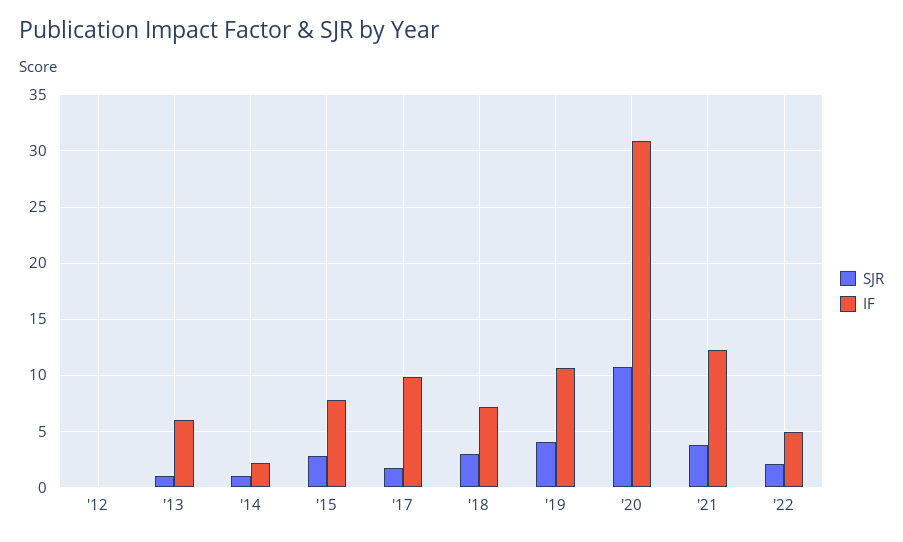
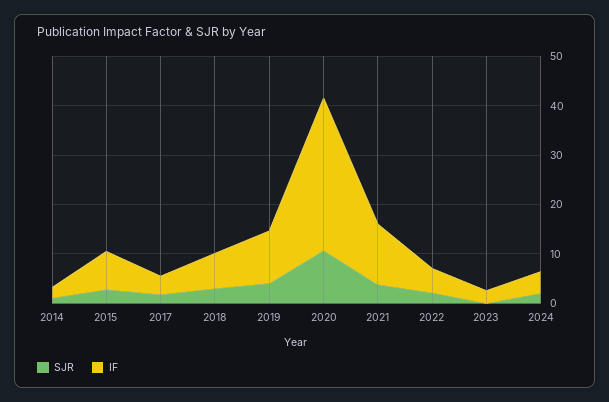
SJR, '12: 0 -> none
IF, '12: 0 -> none
SJR, '13: 1 -> none
IF, '13: 6 -> none
IF, '17: 10 -> 4
SJR, 2023: none -> 0
IF, 2023: none -> 2
SJR, 2024: none -> 2
IF, 2024: none -> 4

